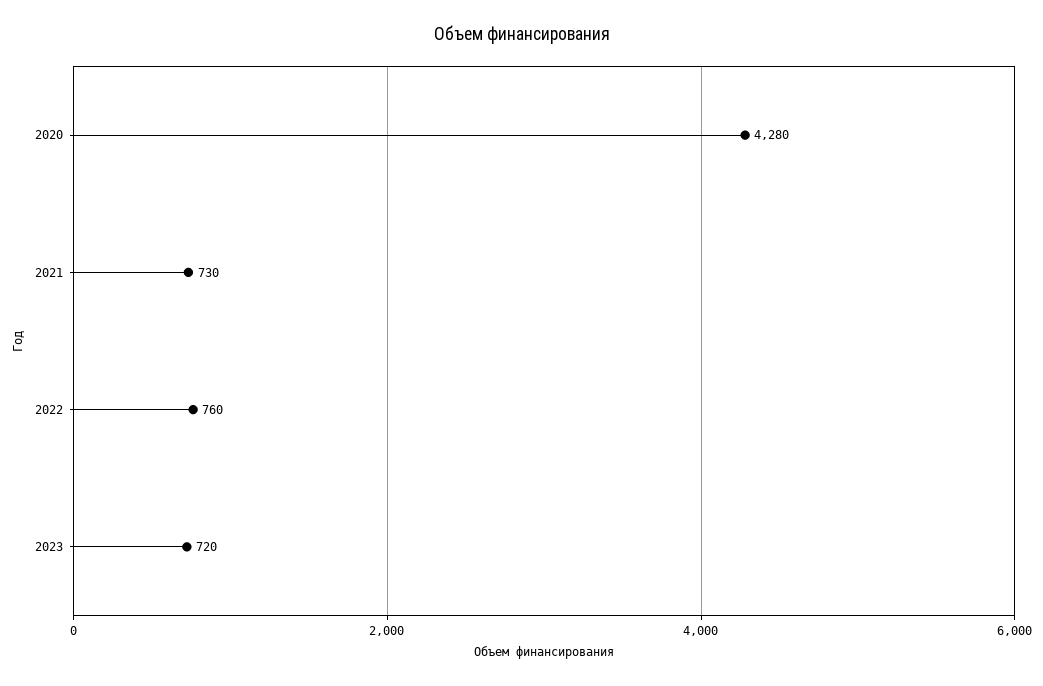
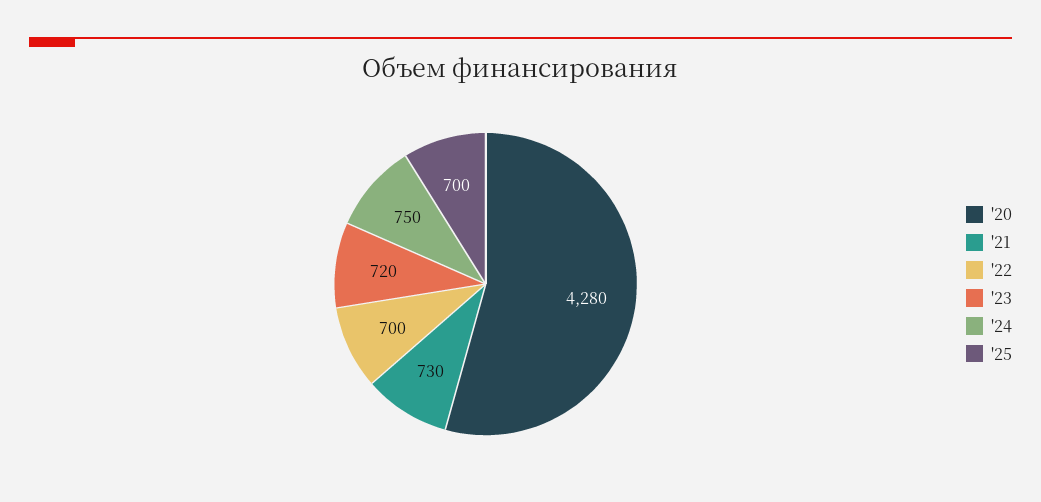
2022: 760 -> 700
'24: none -> 750
'25: none -> 700

